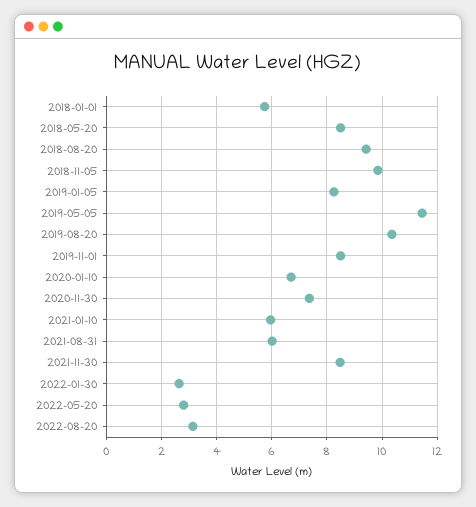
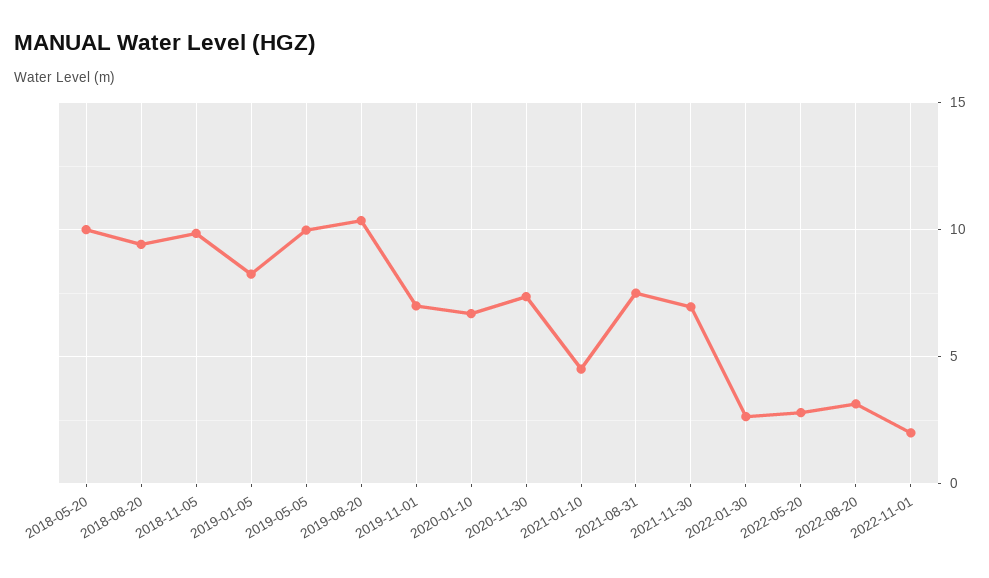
2018-01-01: 5.75 -> none
2018-05-20: 8.5 -> 10
2019-05-05: 11.5 -> 10
2019-11-01: 8.5 -> 7
2021-01-10: 6 -> 4.5
2021-08-31: 6 -> 7.5
2021-11-30: 8.5 -> 7
2022-11-01: none -> 2

